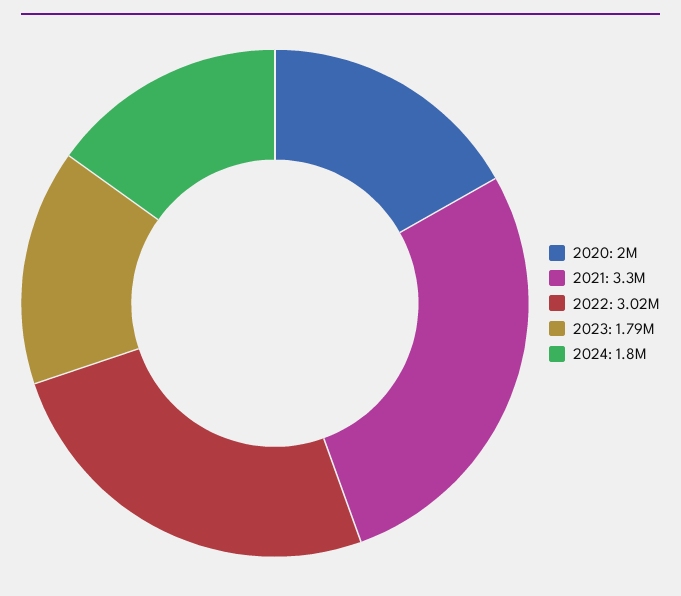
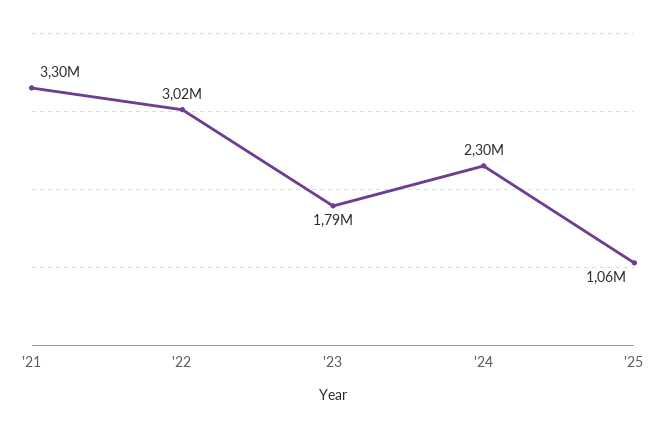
2020: 2000000 -> none
2024: 1800000 -> 2300000
'25: none -> 1060000

